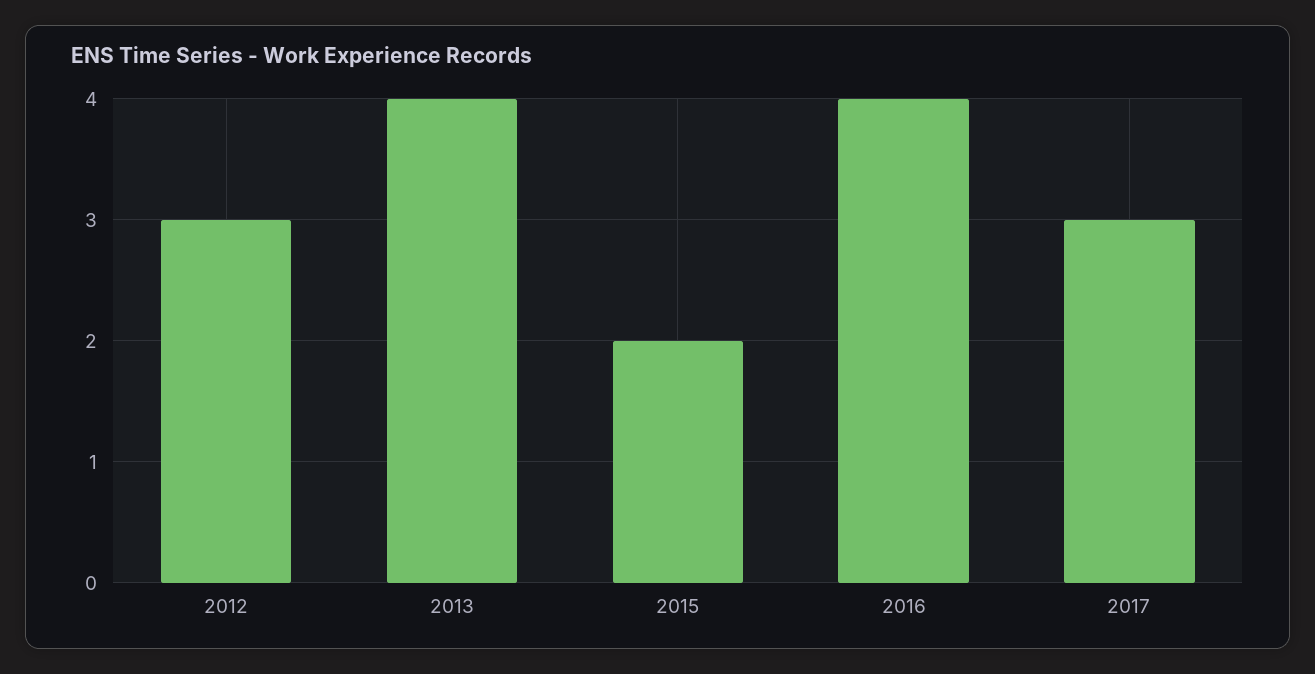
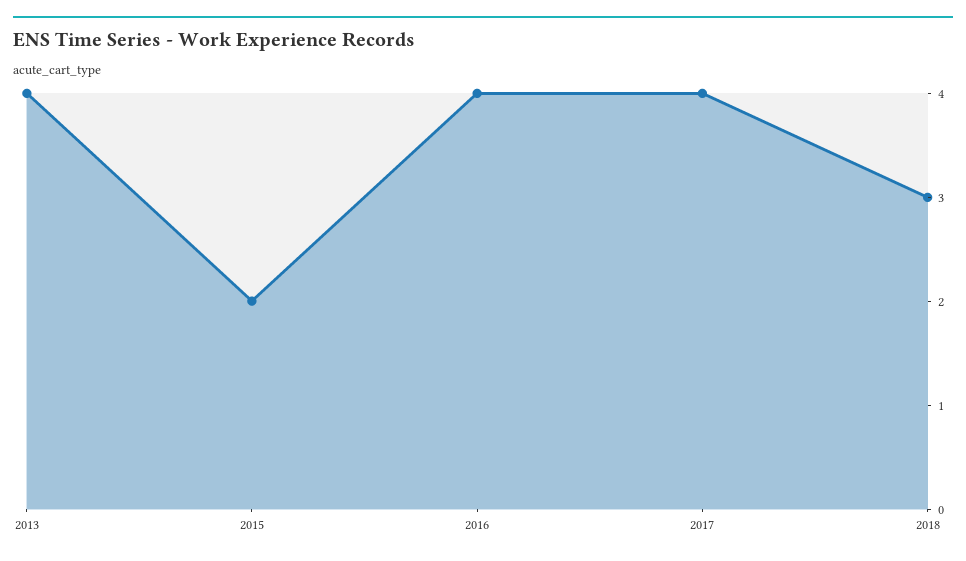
2012: 3 -> none
2017: 3 -> 4
2018: none -> 3

